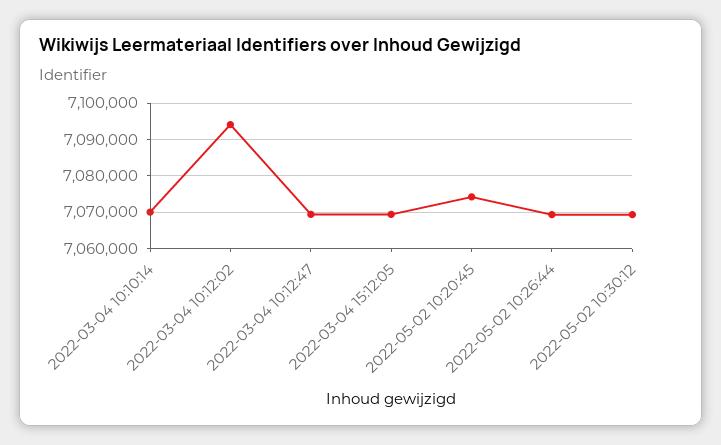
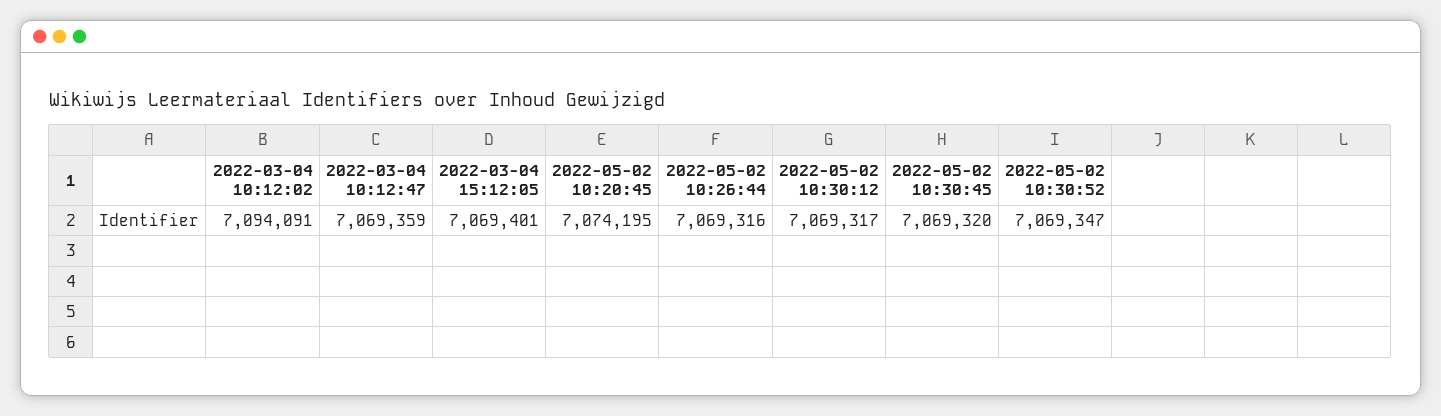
2022-03-04 10:10:14: 7070000 -> none
2022-05-02 10:30:45: none -> 7069320
2022-05-02 10:30:52: none -> 7069347

